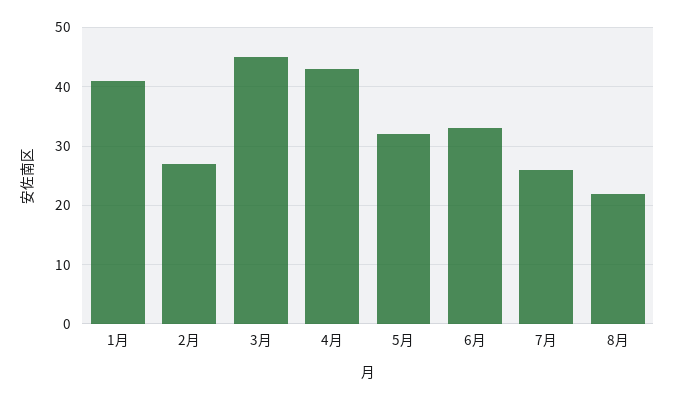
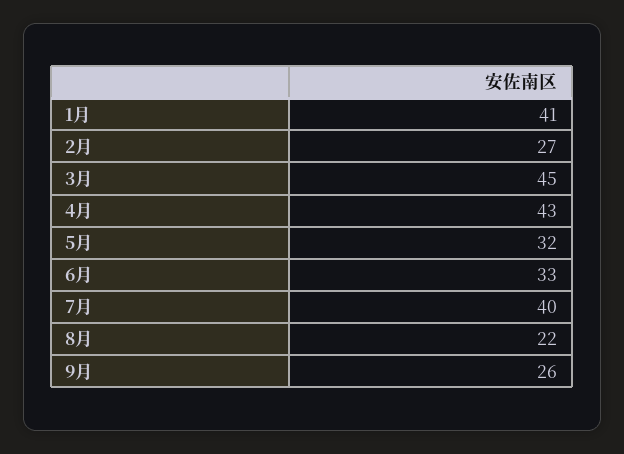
7月: 25 -> 40
9月: none -> 26

